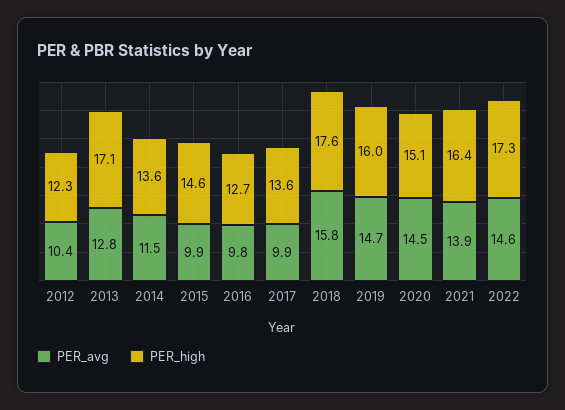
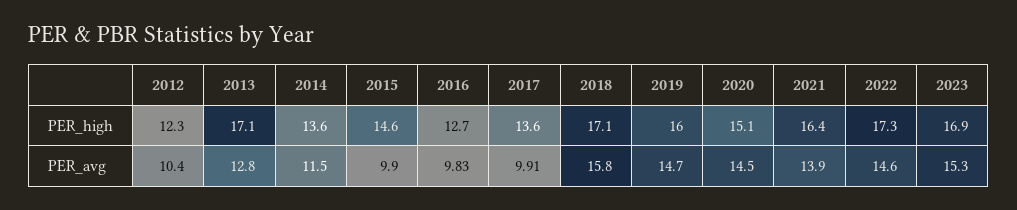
PER_high, 2018: 17.6 -> 17.1
PER_high, 2023: none -> 16.9
PER_avg, 2023: none -> 15.3

